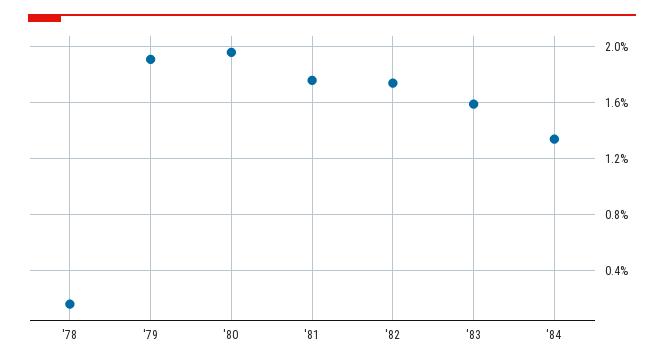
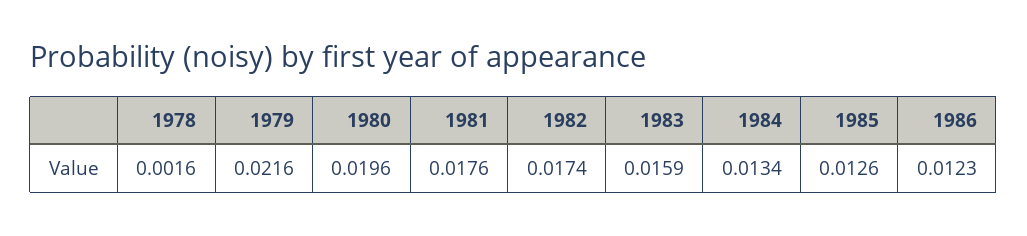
'79: 0.019 -> 0.0216
1985: none -> 0.0126
1986: none -> 0.0123

